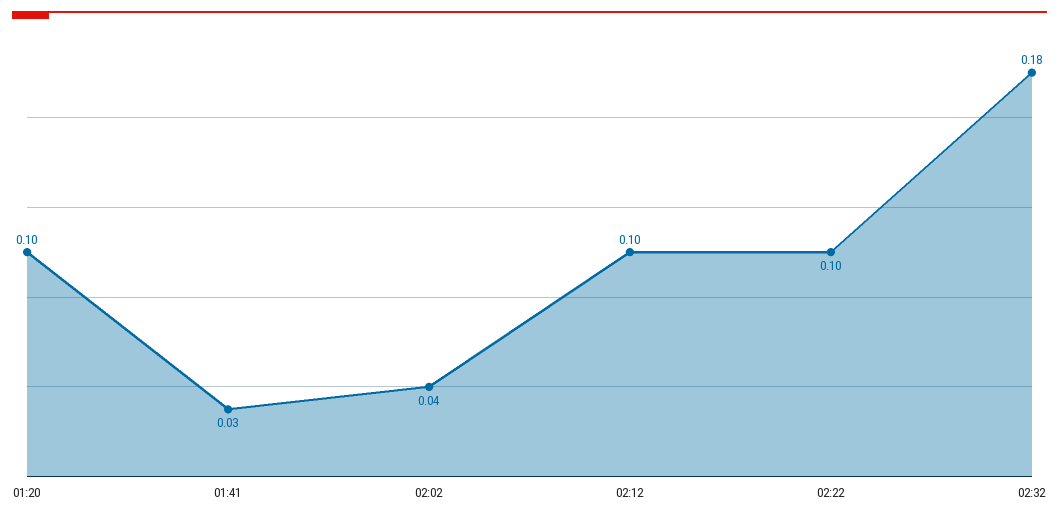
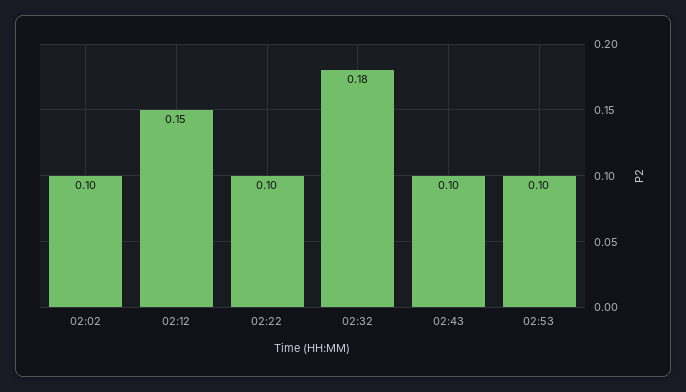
01:20: 0.1 -> none
01:41: 0.03 -> none
02:02: 0.04 -> 0.1
02:12: 0.1 -> 0.15
02:43: none -> 0.1
02:53: none -> 0.1

